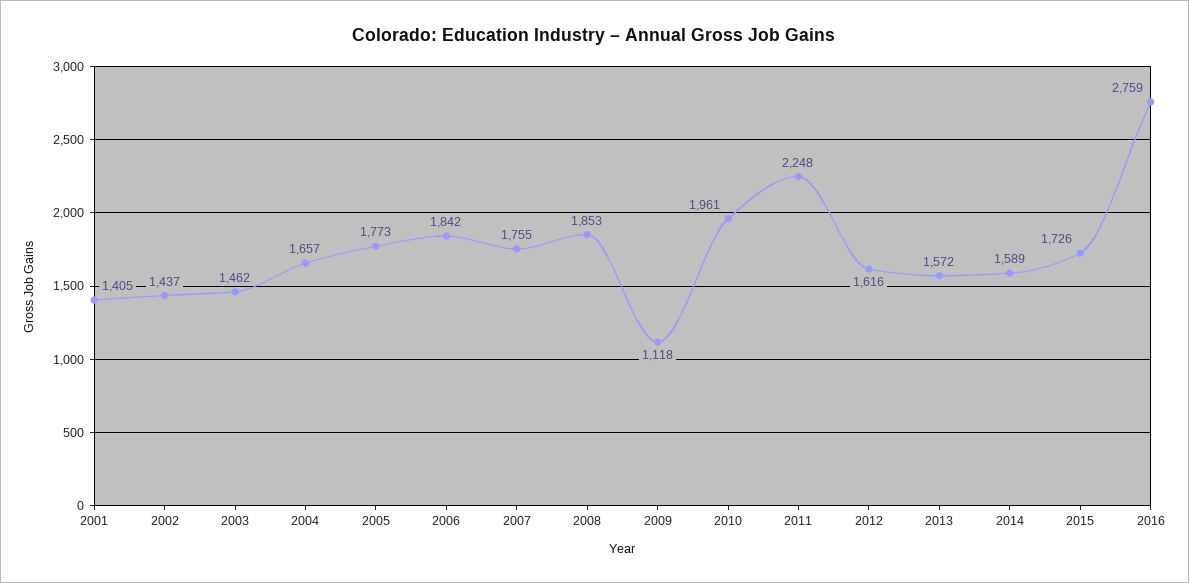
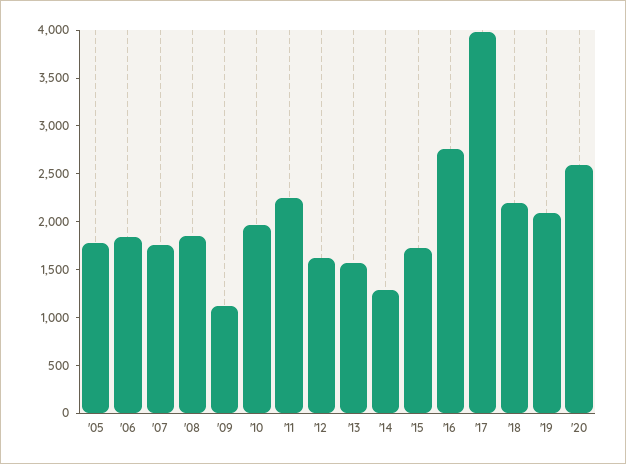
2001: 1405 -> none
2002: 1437 -> none
2003: 1462 -> none
2004: 1657 -> none
2014: 1589 -> 1300
'17: none -> 4000
'18: none -> 2200
'19: none -> 2100
'20: none -> 2600

